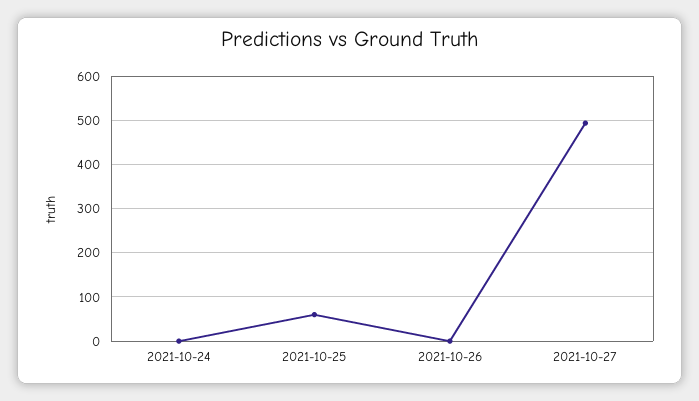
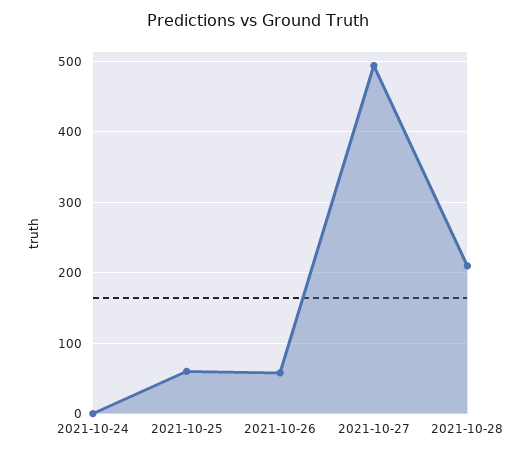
2021-10-26: 0 -> 60
2021-10-28: none -> 210

